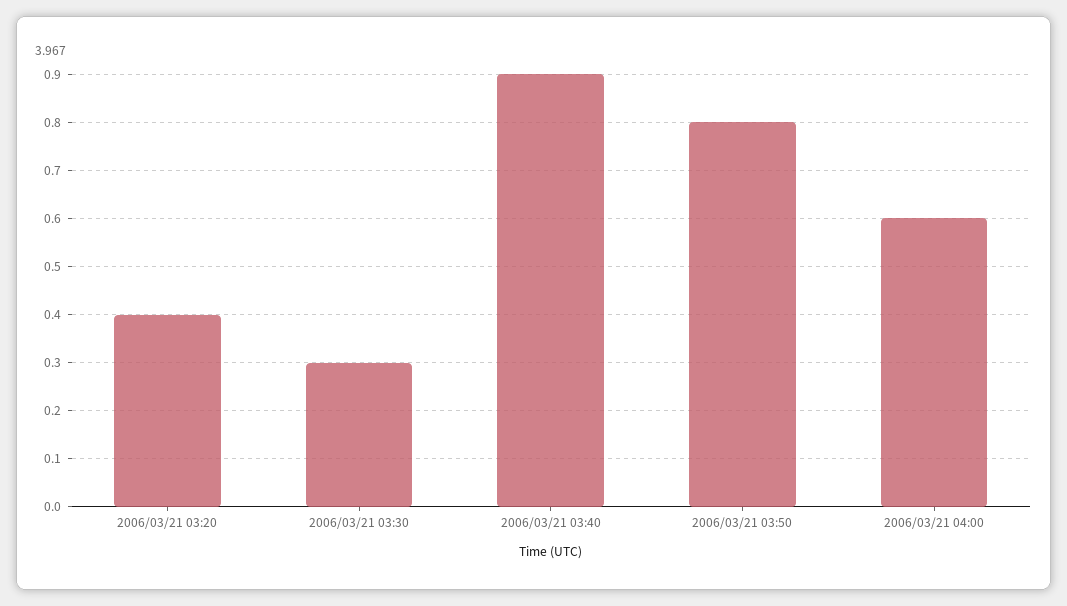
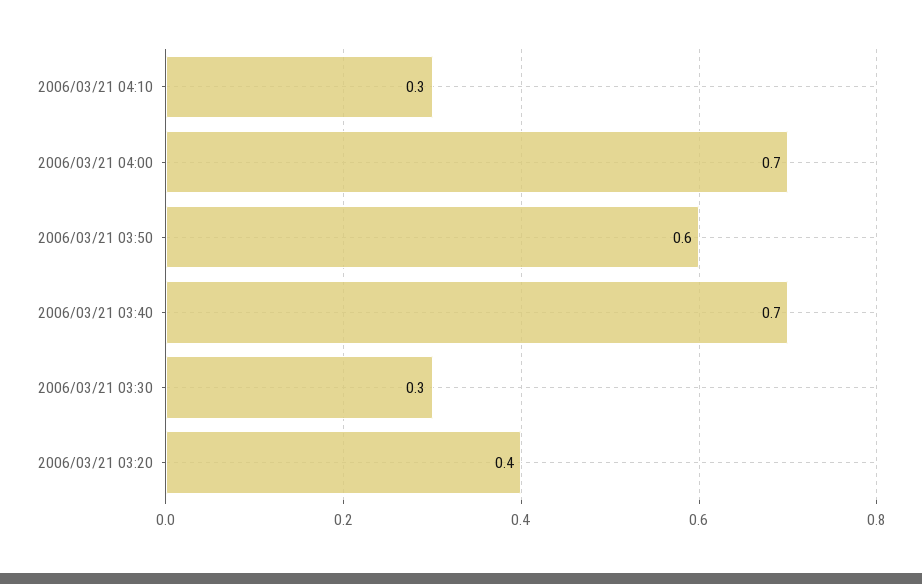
2006/03/21 03:40: 0.9 -> 0.7
2006/03/21 03:50: 0.8 -> 0.6
2006/03/21 04:00: 0.6 -> 0.7
2006/03/21 04:10: none -> 0.3

